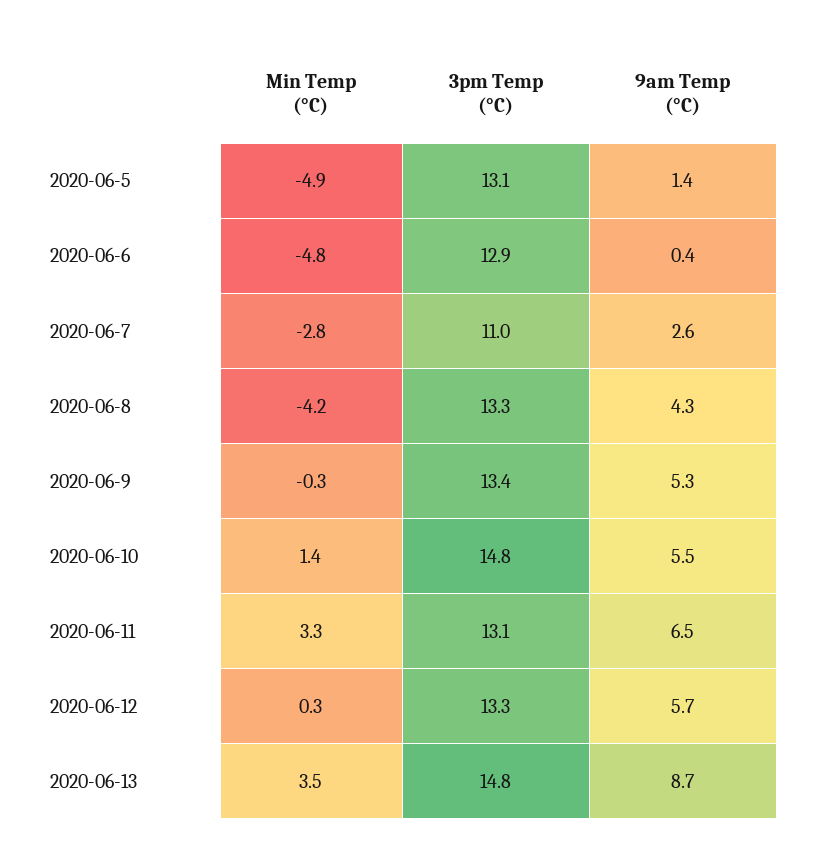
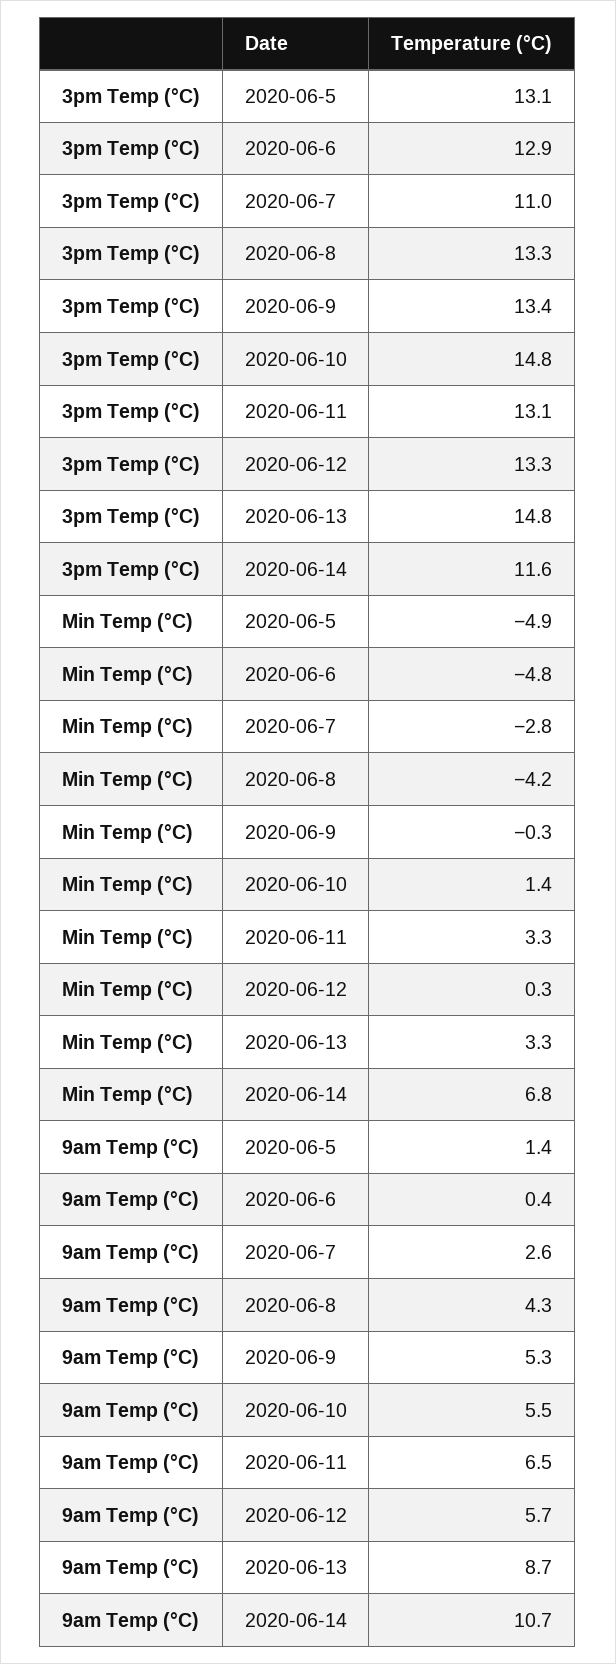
Min Temp (°C), 2020-06-13: 3.5 -> 3.3
3pm Temp (°C), 2020-06-14: none -> 11.6
Min Temp (°C), 2020-06-14: none -> 6.8
9am Temp (°C), 2020-06-14: none -> 10.7

